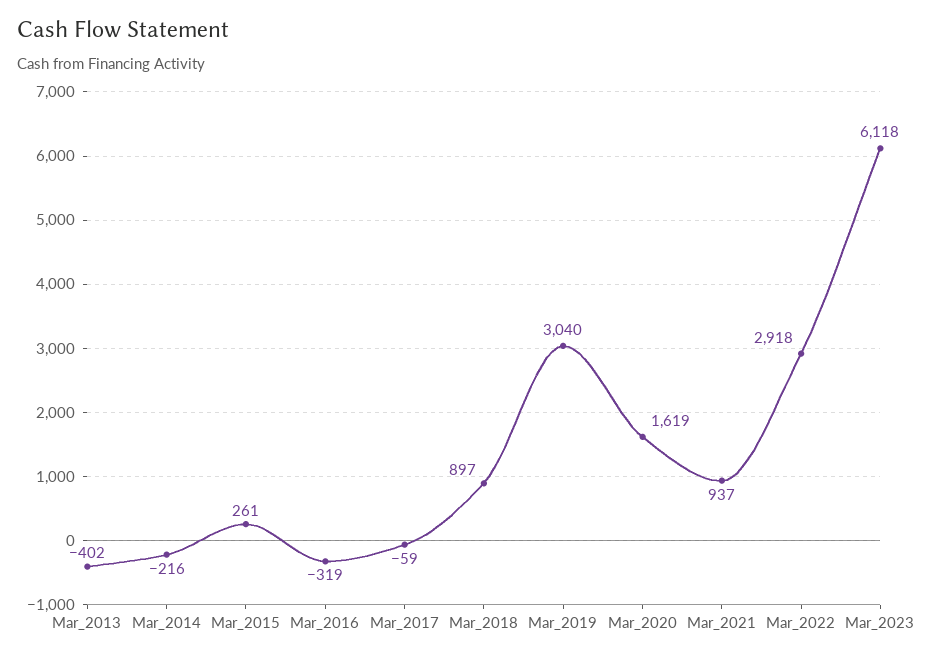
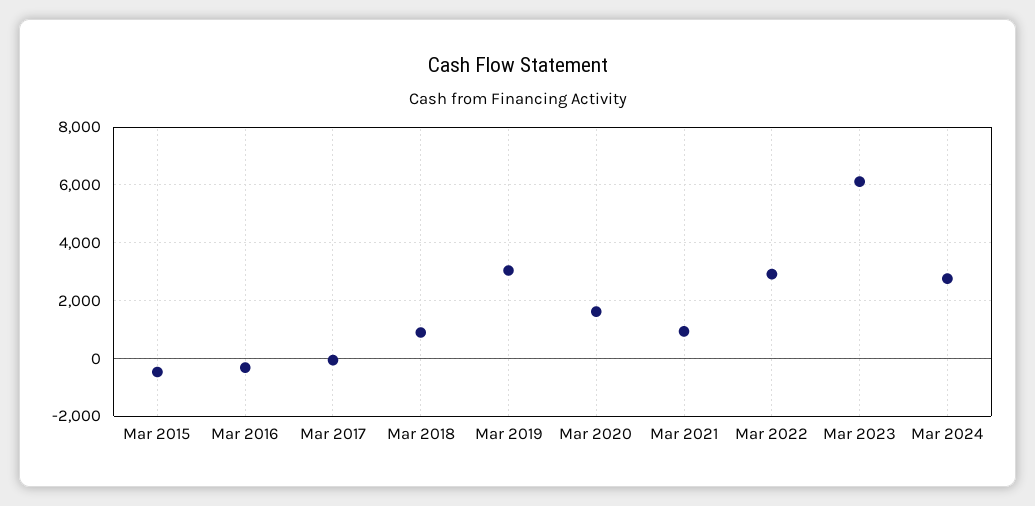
Mar_2013: -402 -> none
Mar_2014: -216 -> none
Mar_2015: 261 -> -500
Mar 2024: none -> 2750

